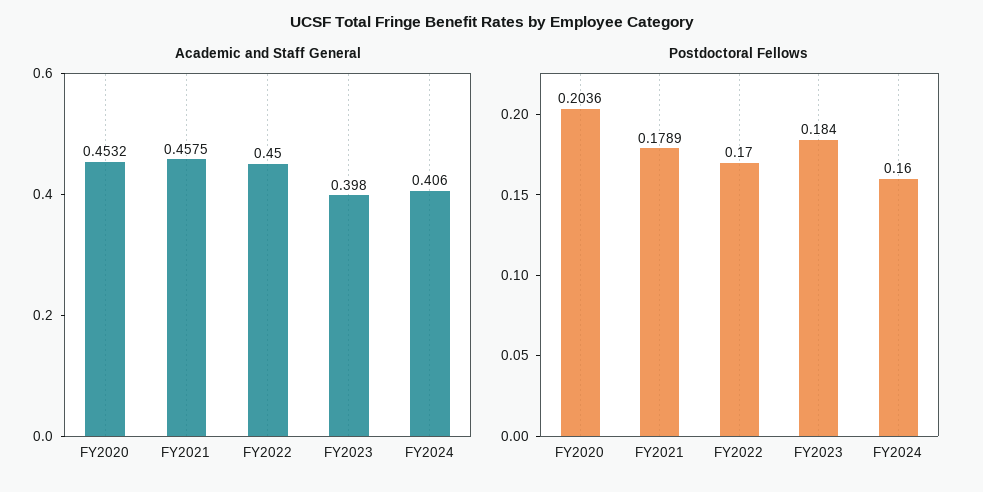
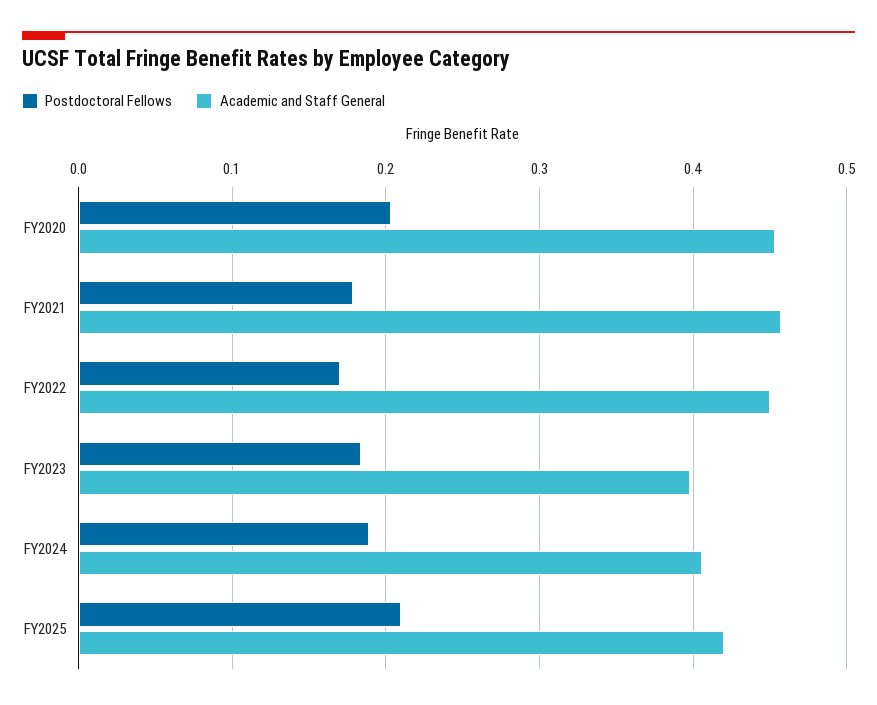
Postdoctoral Fellows, FY2024: 0.16 -> 0.19
Postdoctoral Fellows, FY2025: none -> 0.21
Academic and Staff General, FY2025: none -> 0.42

